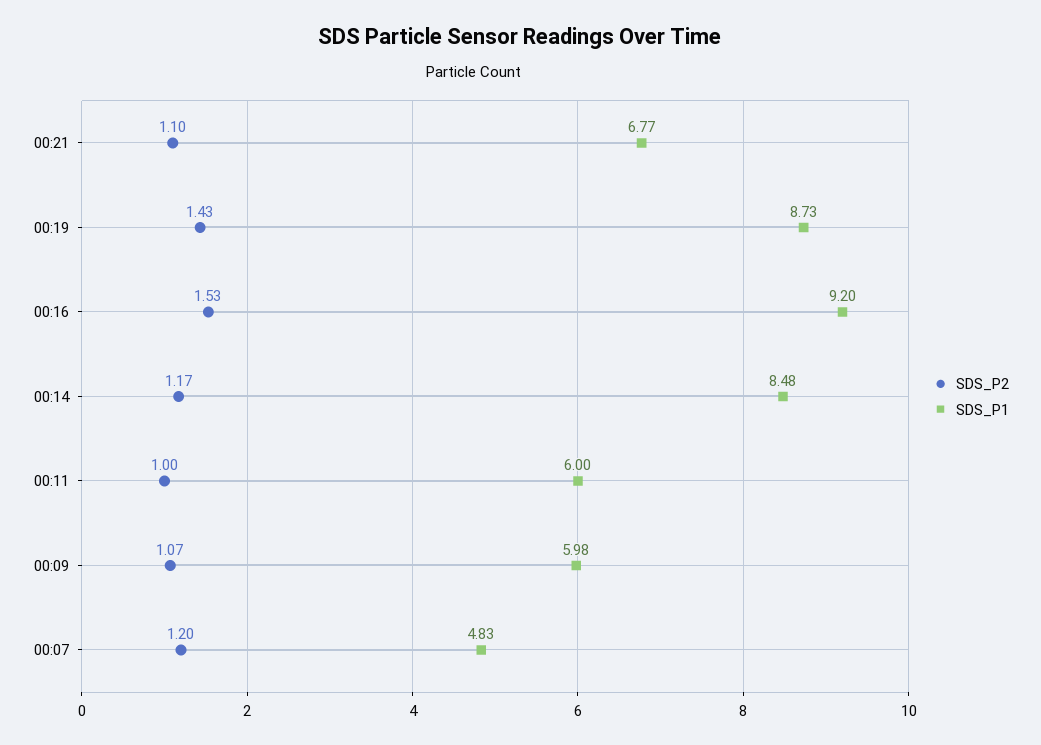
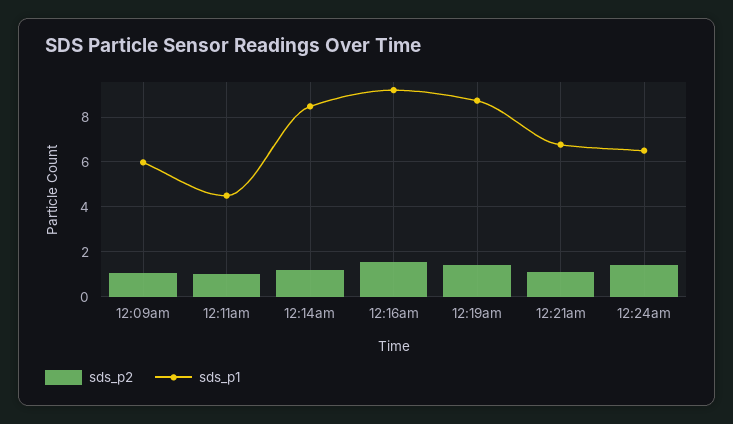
SDS_P1, 00:11: 6 -> 4.5
SDS_P2, 00:07: 1.2 -> none
SDS_P1, 00:07: 4.83 -> none
SDS_P2, 12:24am: none -> 1.5
SDS_P1, 12:24am: none -> 6.5

